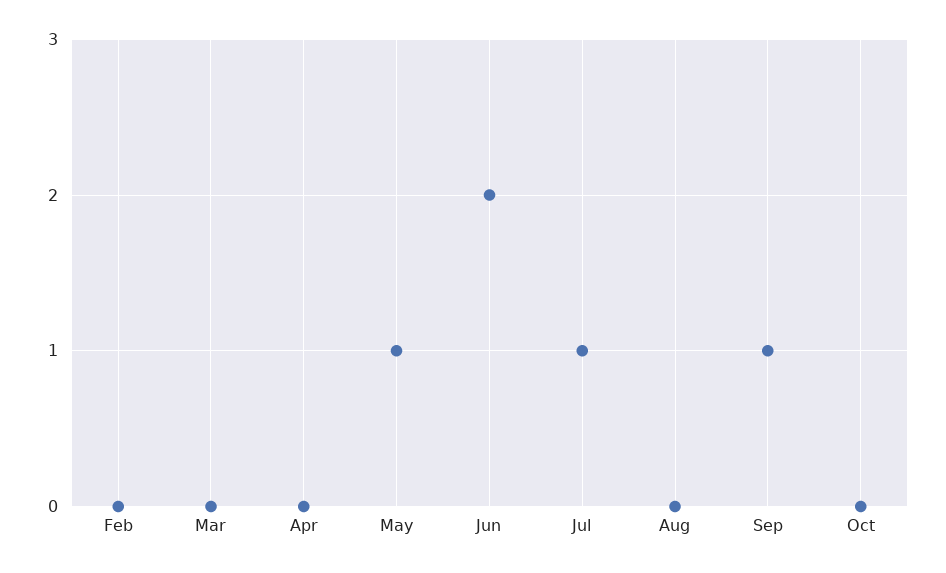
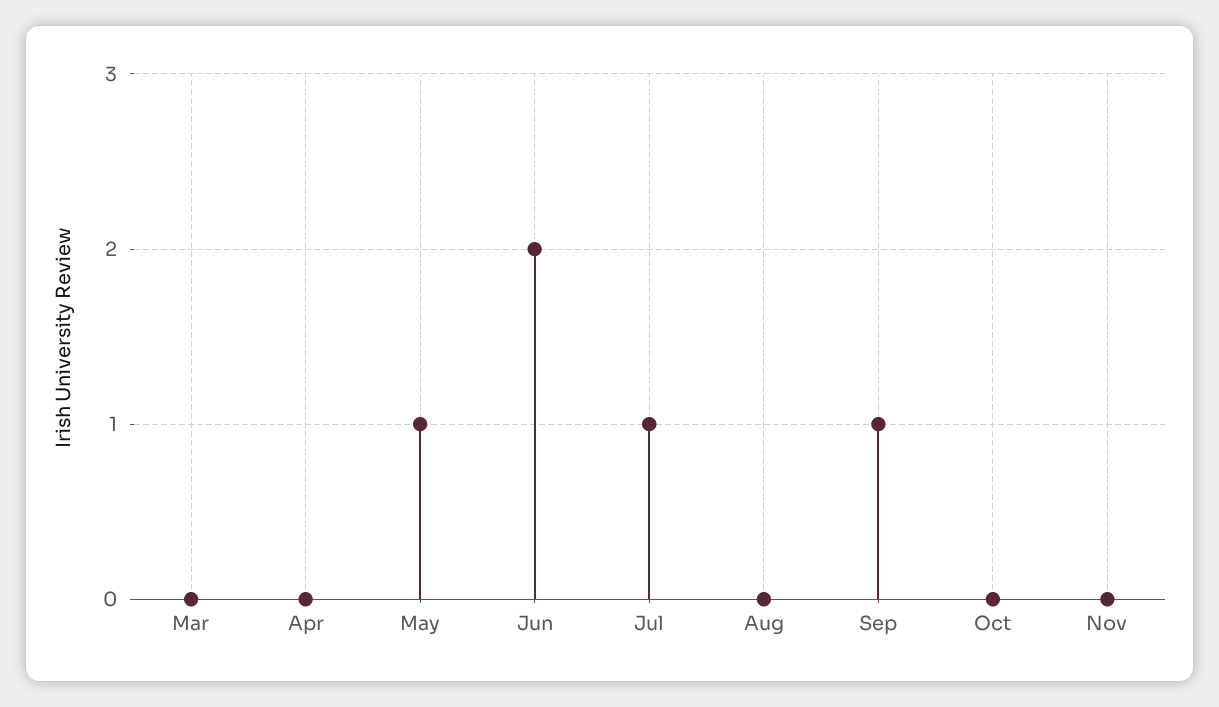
Feb: 0 -> none
Nov: none -> 0

